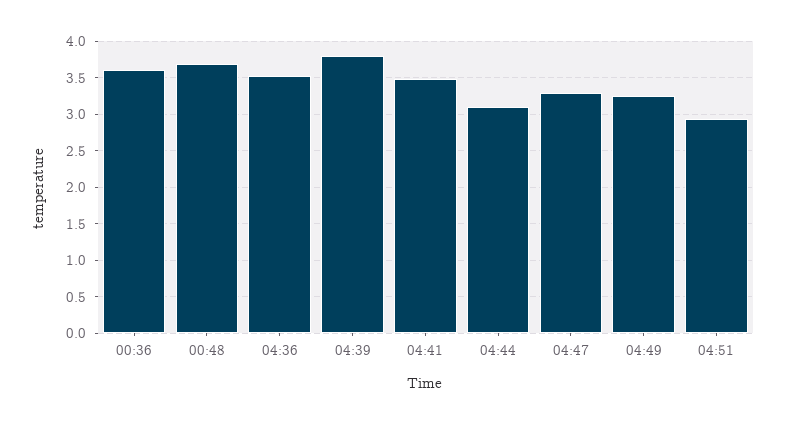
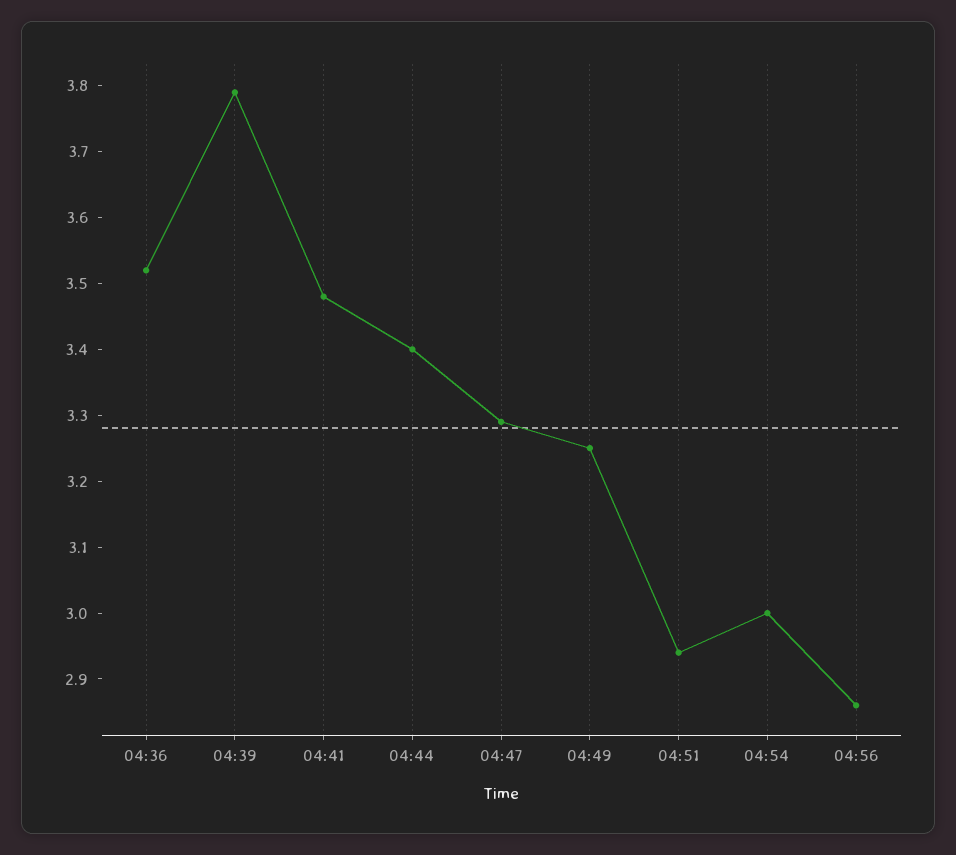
00:36: 3.6 -> none
00:48: 3.7 -> none
04:44: 3.1 -> 3.4
04:54: none -> 3
04:56: none -> 2.85

